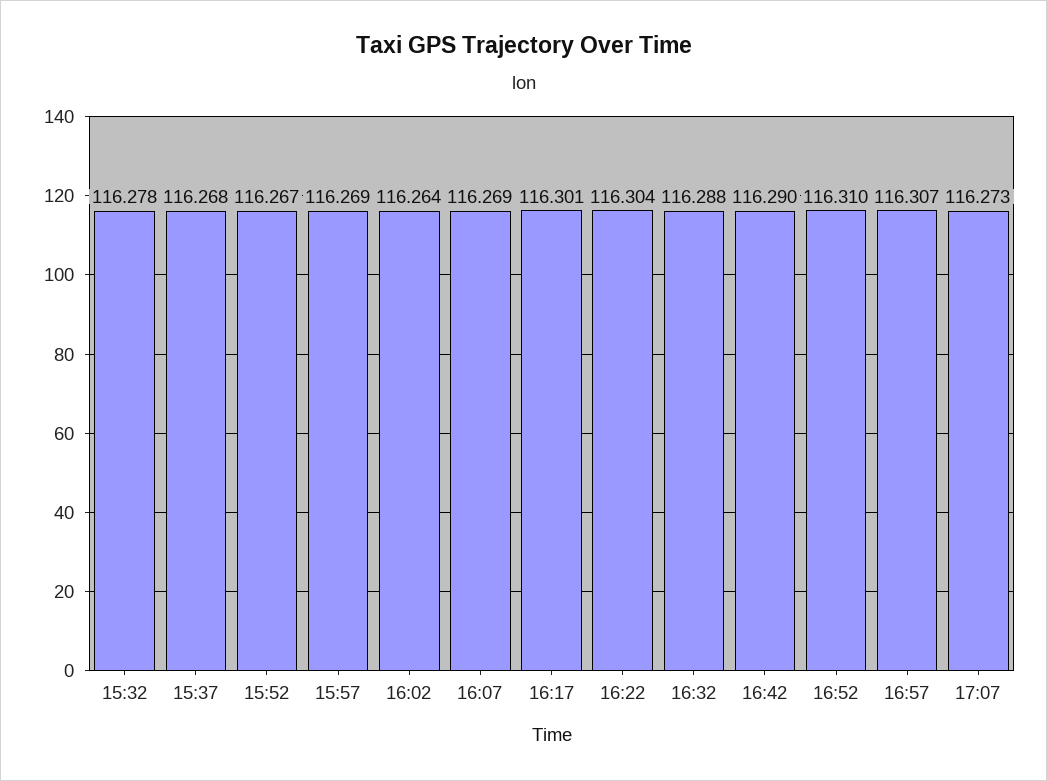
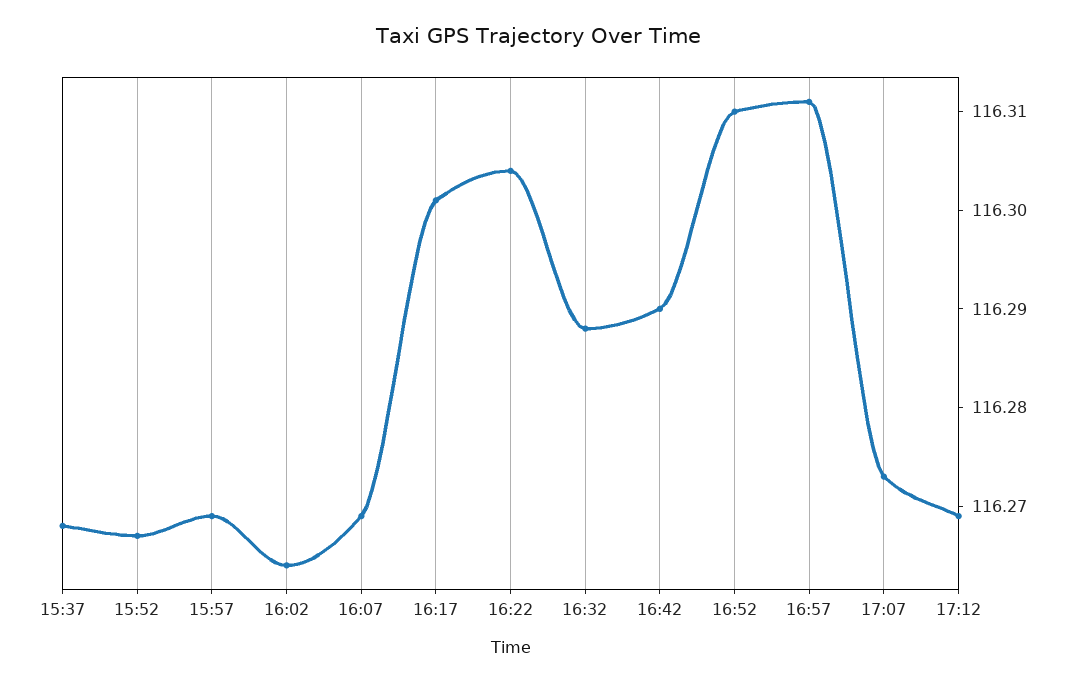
15:32: 116.278 -> none
16:57: 116.307 -> 116.311
17:12: none -> 116.269

